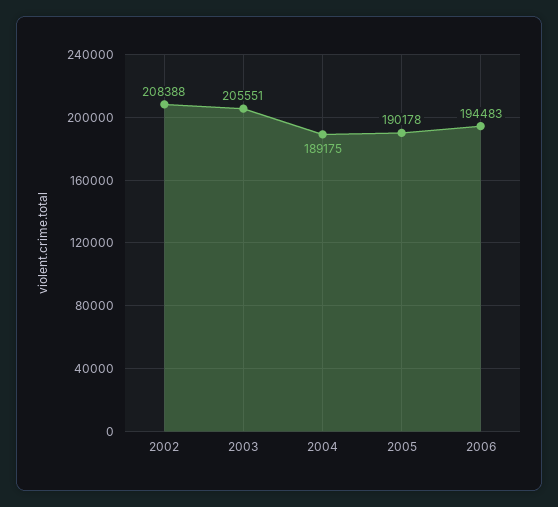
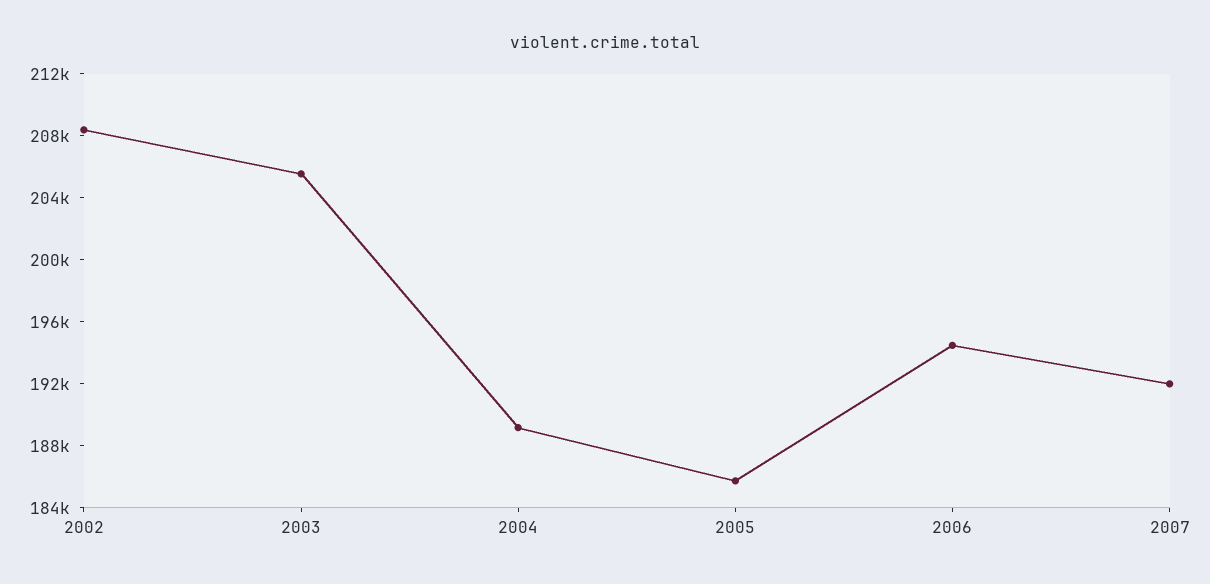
2005: 190178 -> 186000
2007: none -> 192000

